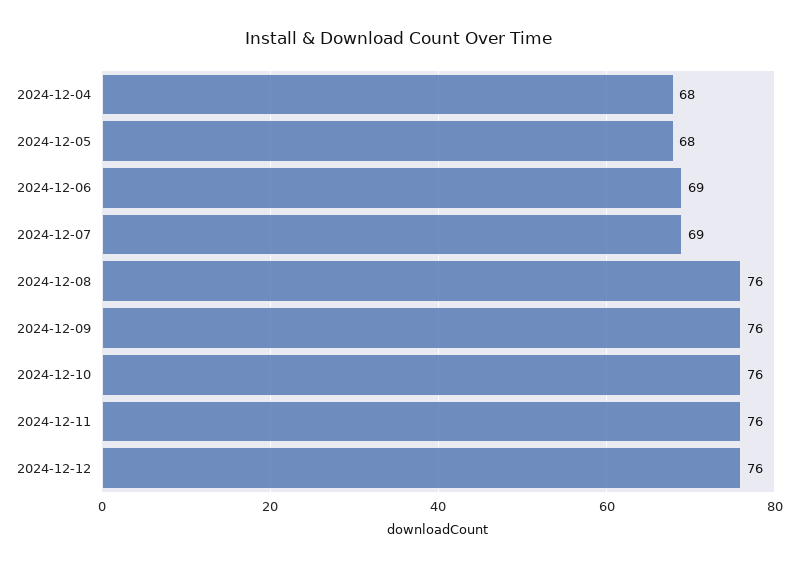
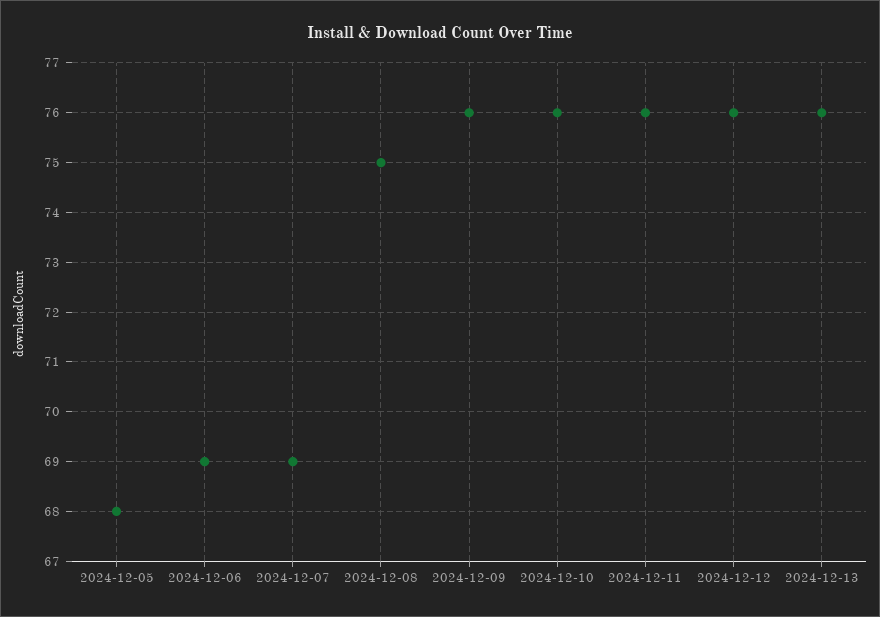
2024-12-04: 68 -> none
2024-12-08: 76 -> 75
2024-12-13: none -> 76

